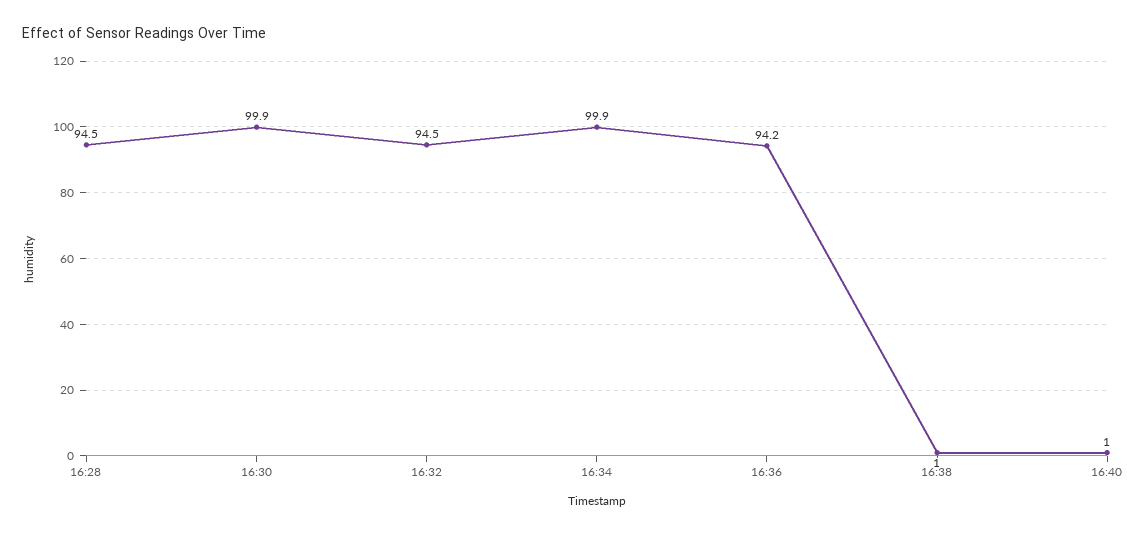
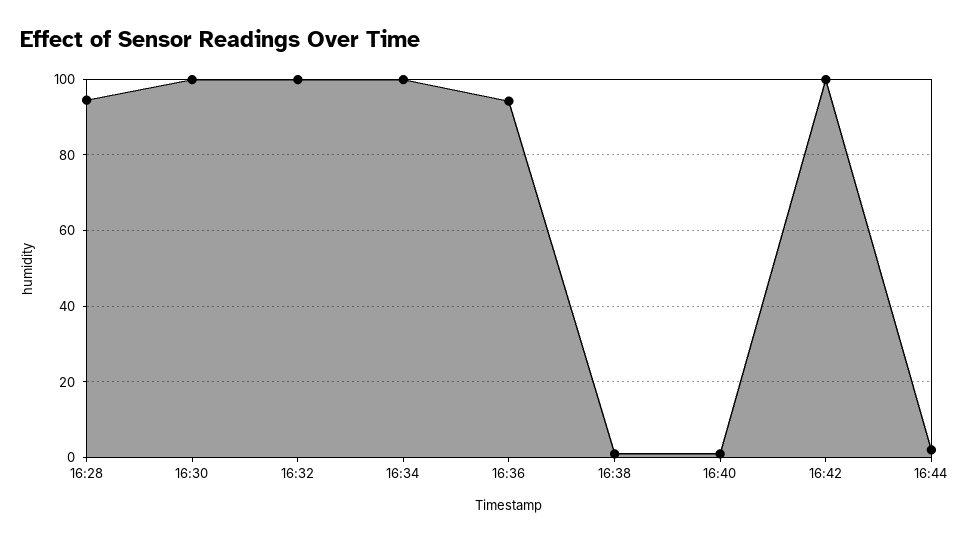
16:32: 94.5 -> 100
16:42: none -> 100
16:44: none -> 2

